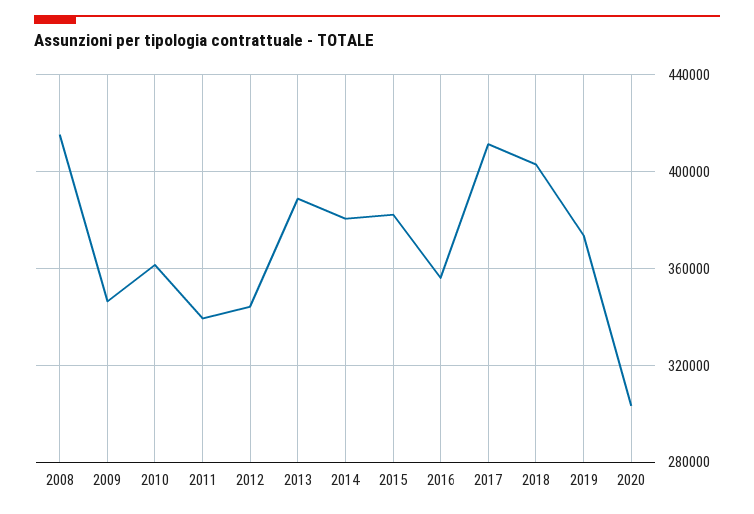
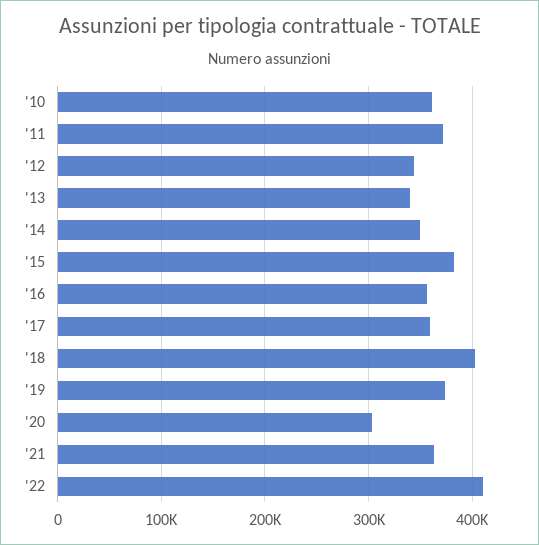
2008: 415000 -> none
2009: 345000 -> none
2011: 340000 -> 370000
2013: 390000 -> 340000
2014: 380000 -> 350000
2017: 410000 -> 360000
'21: none -> 360000
'22: none -> 410000

